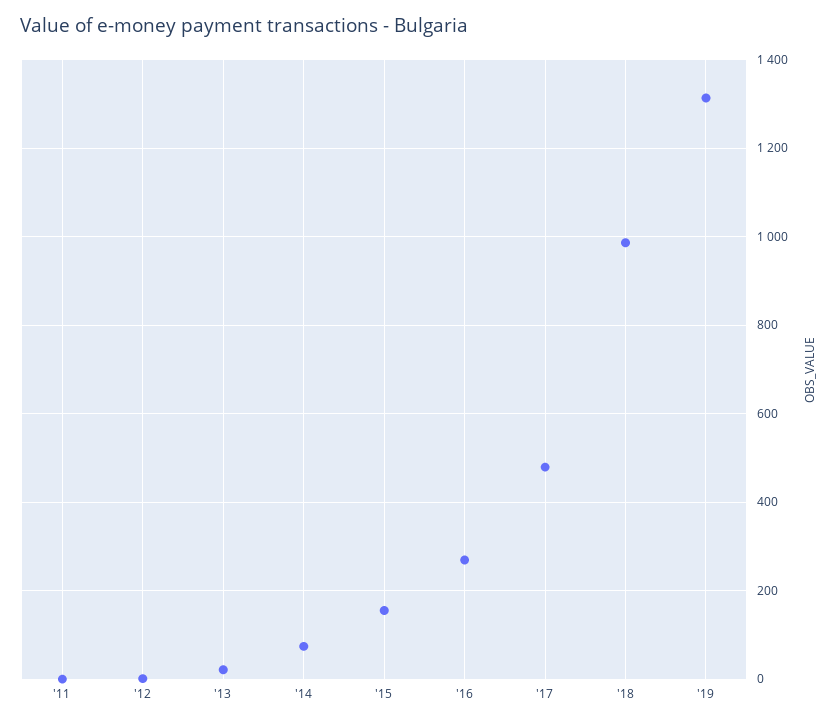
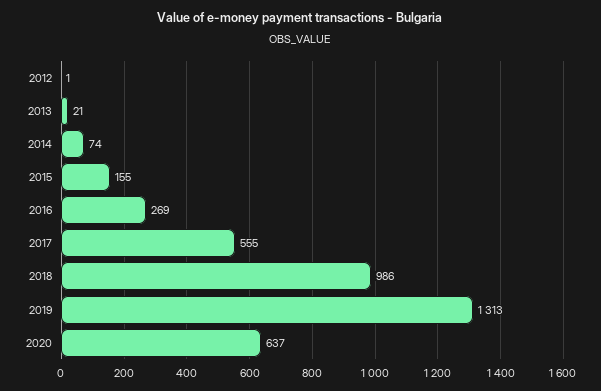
'11: 0 -> none
'17: 480 -> 555
2020: none -> 637

